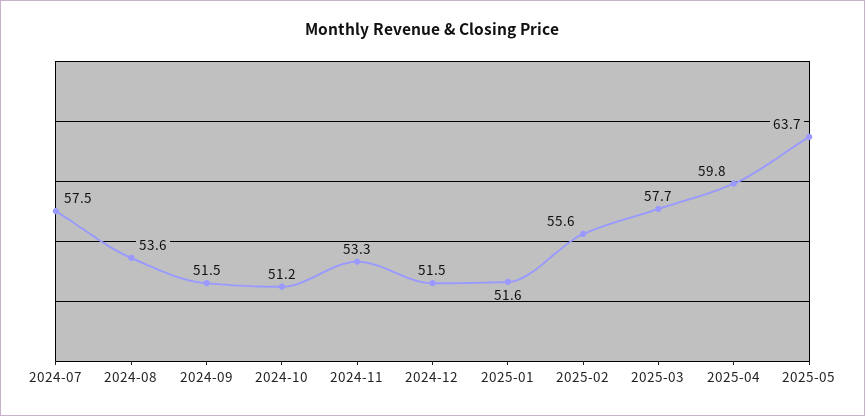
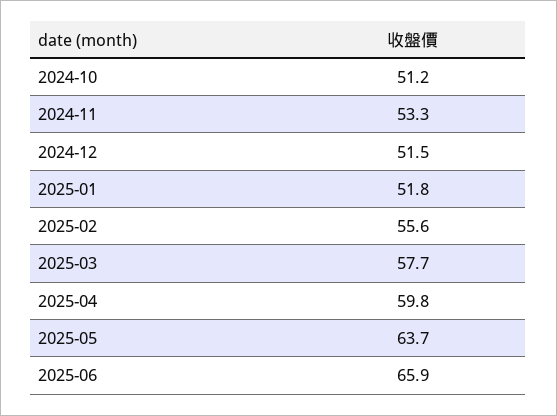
2024-07: 57.5 -> none
2024-08: 53.6 -> none
2024-09: 51.5 -> none
2025-01: 51.6 -> 51.8
2025-06: none -> 65.9

